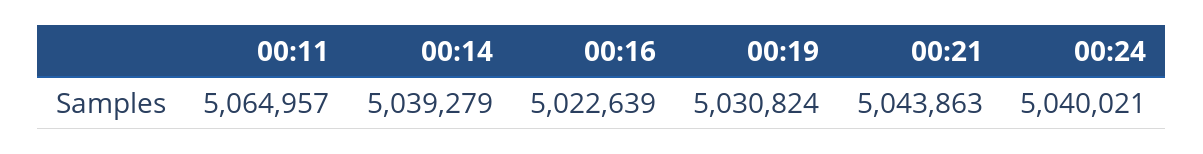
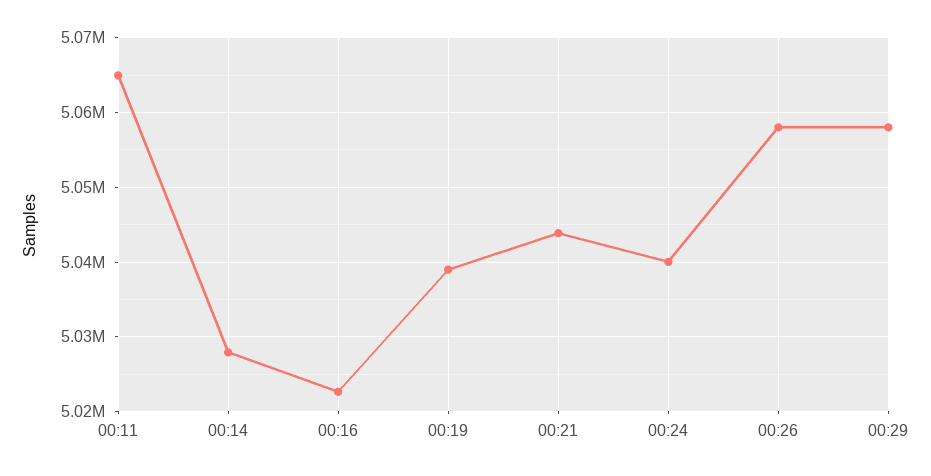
00:14: 5039279 -> 5028000
00:19: 5030824 -> 5039000
00:26: none -> 5058000
00:29: none -> 5058000

